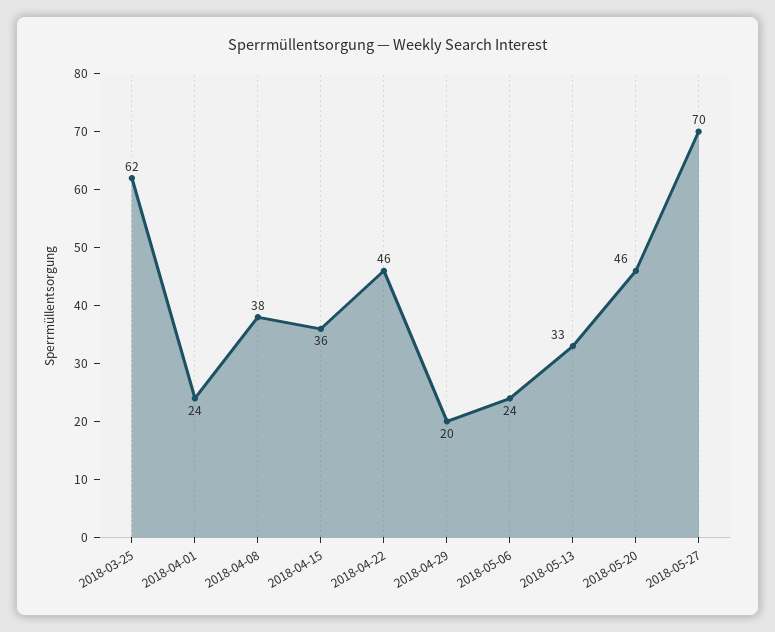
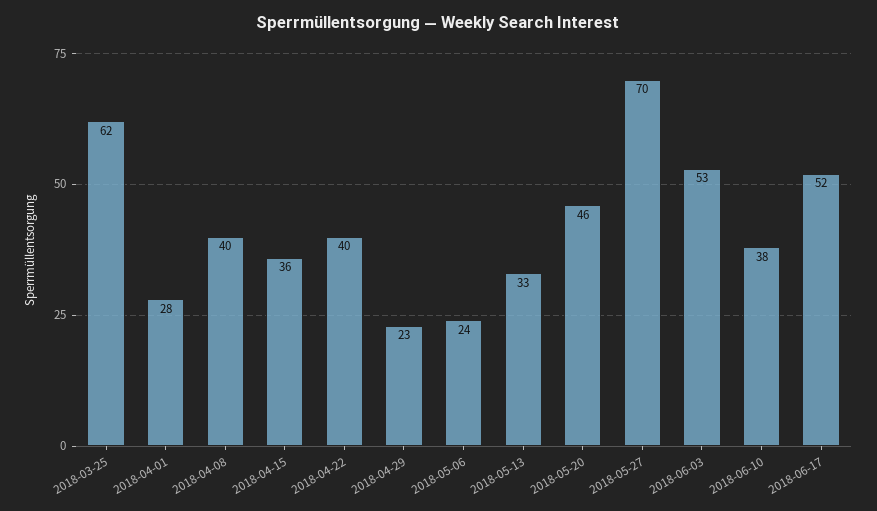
2018-04-01: 24 -> 28
2018-04-08: 38 -> 40
2018-04-22: 46 -> 40
2018-04-29: 20 -> 23
2018-06-03: none -> 53
2018-06-10: none -> 38
2018-06-17: none -> 52

